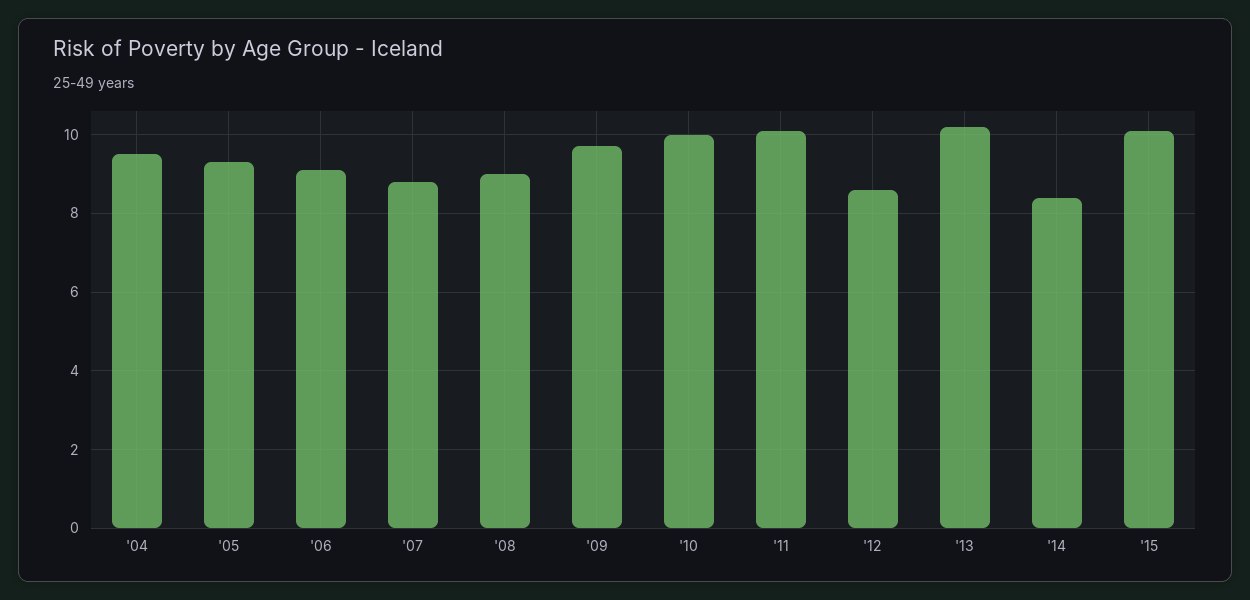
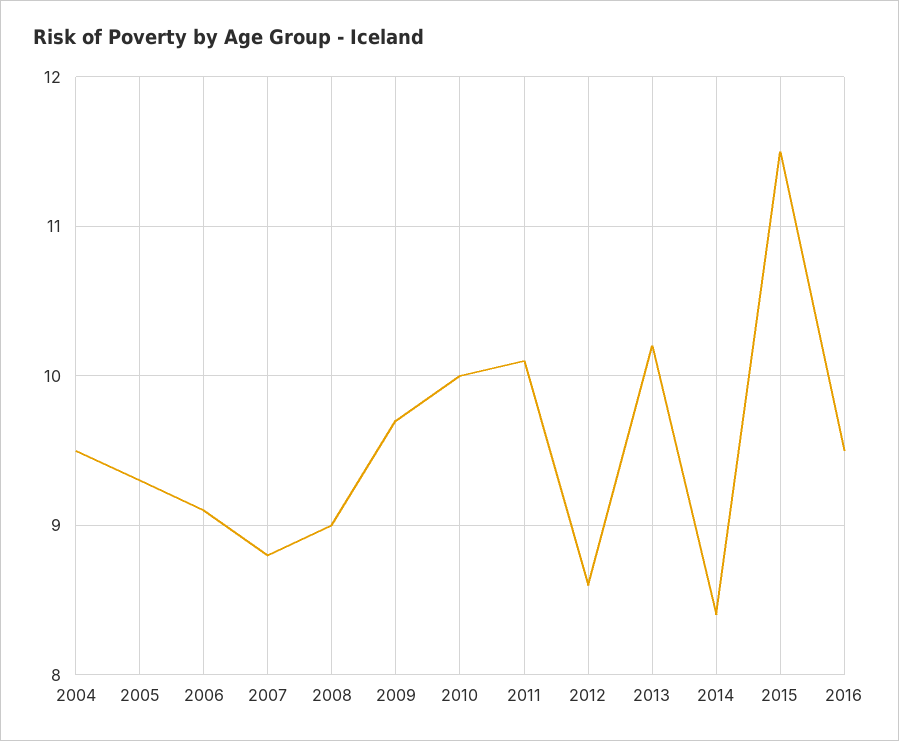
'15: 10 -> 11.5
2016: none -> 9.5

